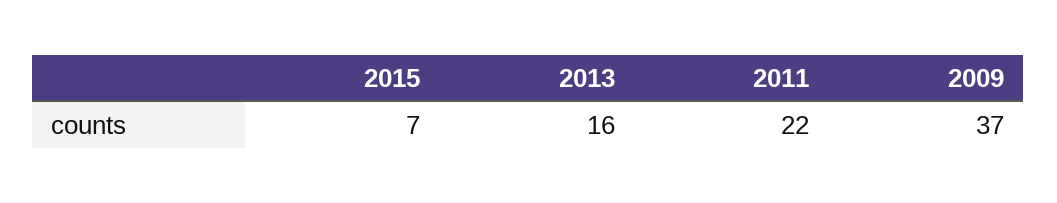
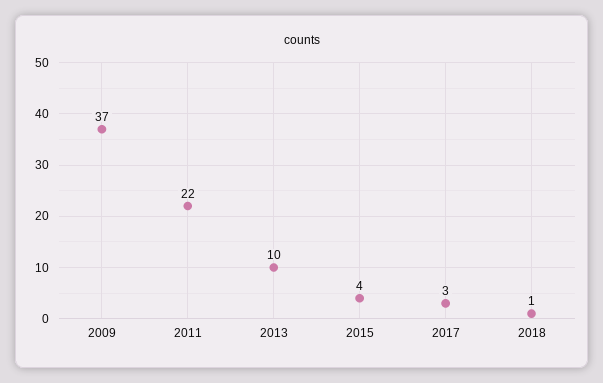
2015: 7 -> 4
2013: 16 -> 10
2017: none -> 3
2018: none -> 1

